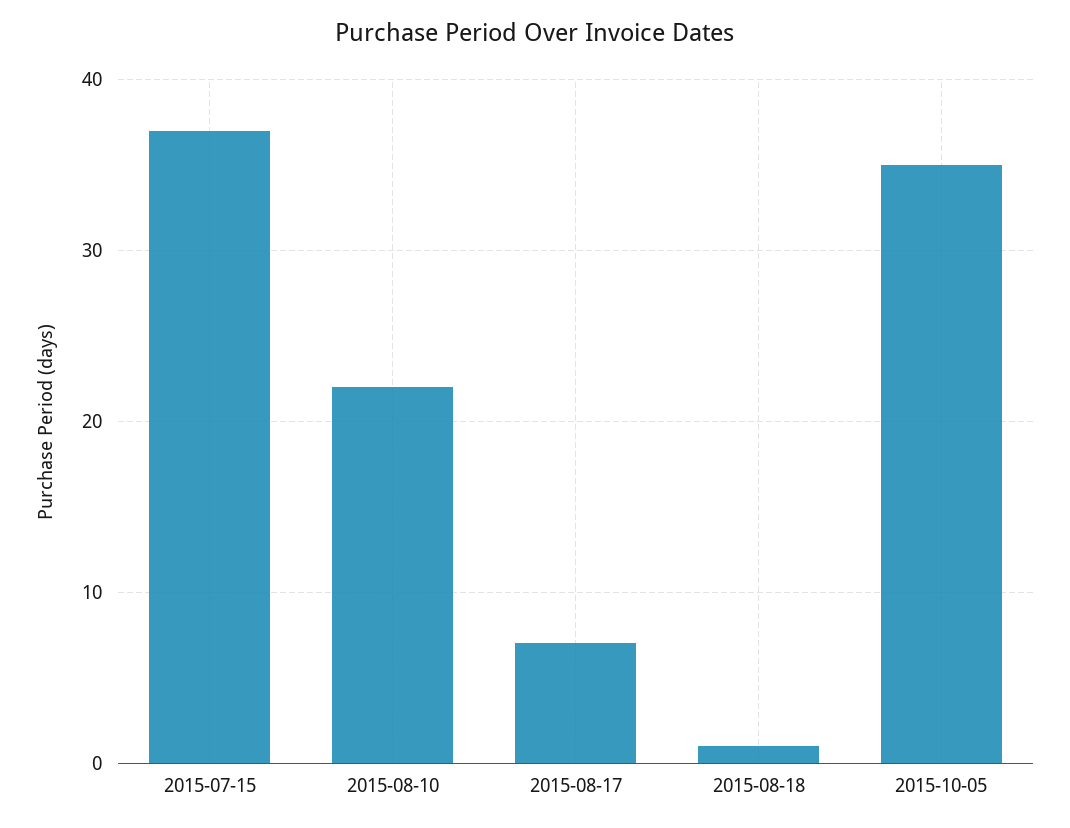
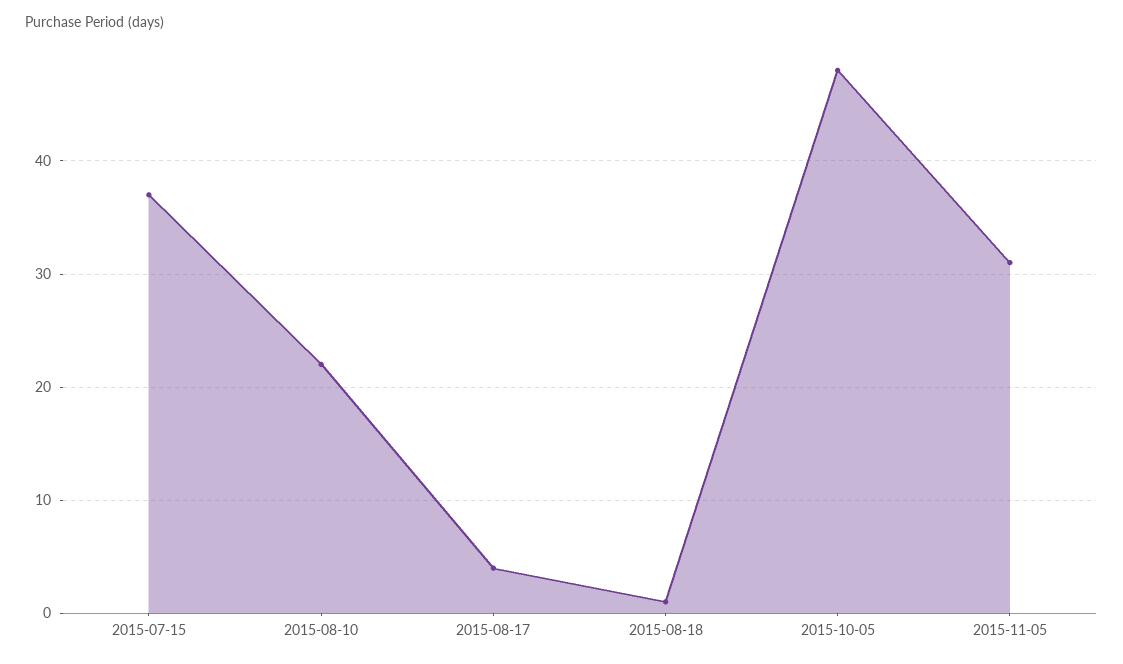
2015-08-17: 7 -> 4
2015-10-05: 35 -> 48
2015-11-05: none -> 31

